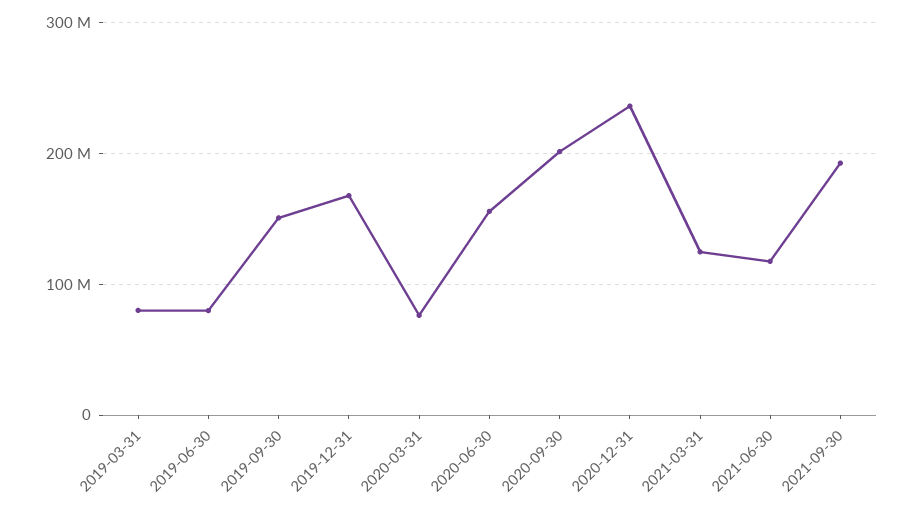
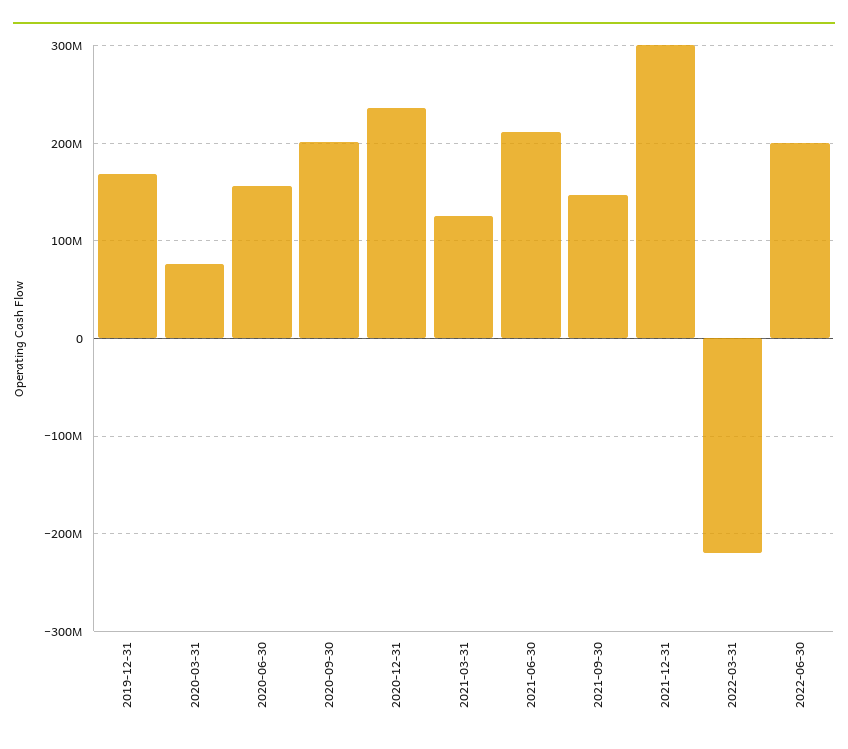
2019-03-31: 80000000 -> none
2019-06-30: 80000000 -> none
2019-09-30: 150000000 -> none
2021-06-30: 120000000 -> 210000000
2021-09-30: 190000000 -> 150000000
2021-12-31: none -> 300000000
2022-03-31: none -> -220000000
2022-06-30: none -> 200000000

